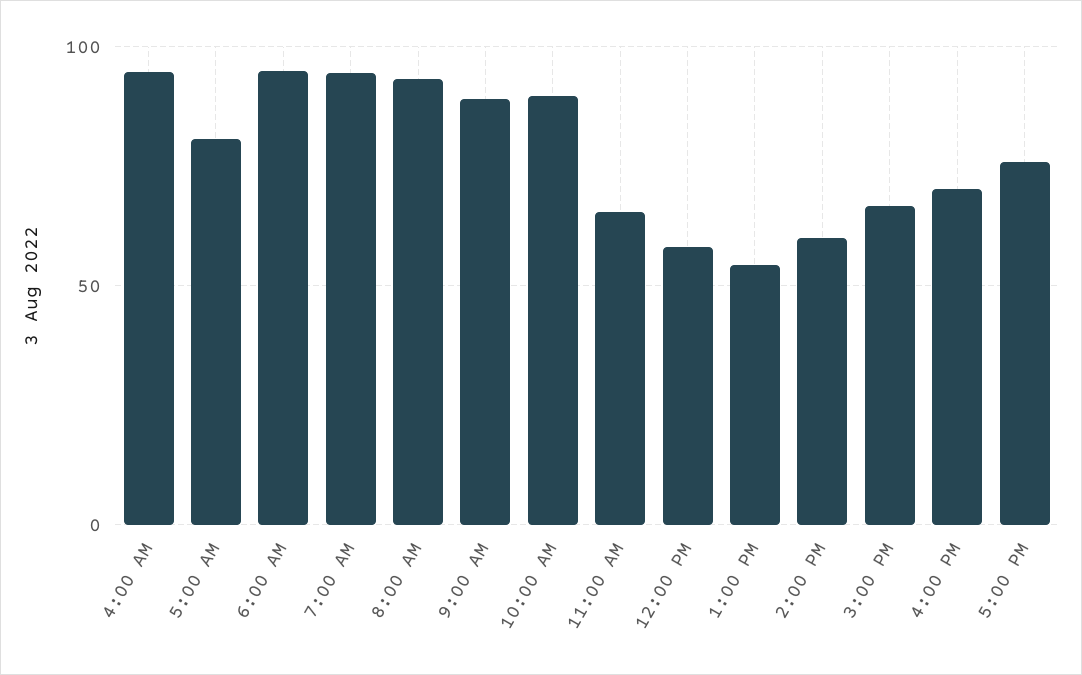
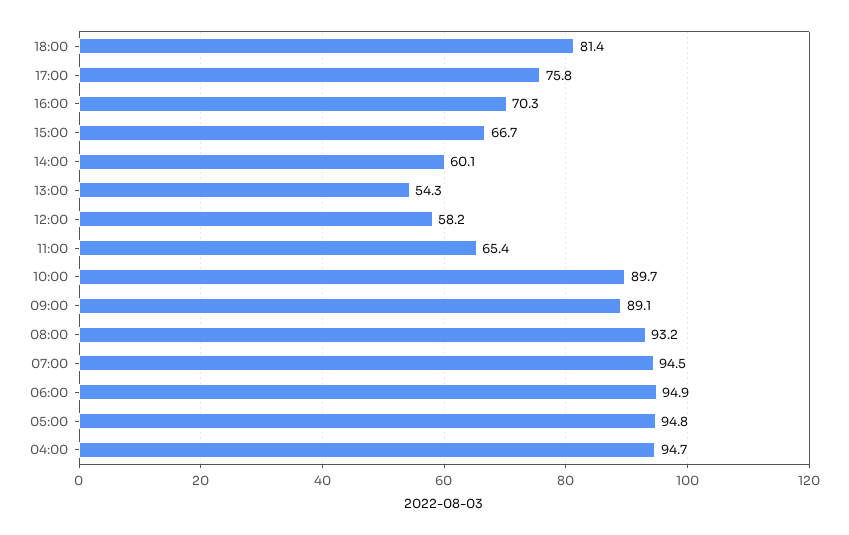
5:00 AM: 80 -> 94.8
18:00: none -> 81.4

